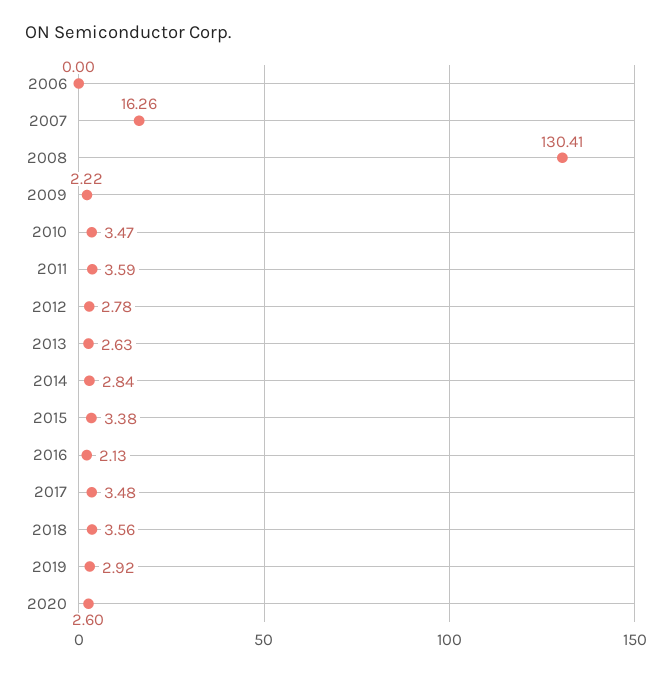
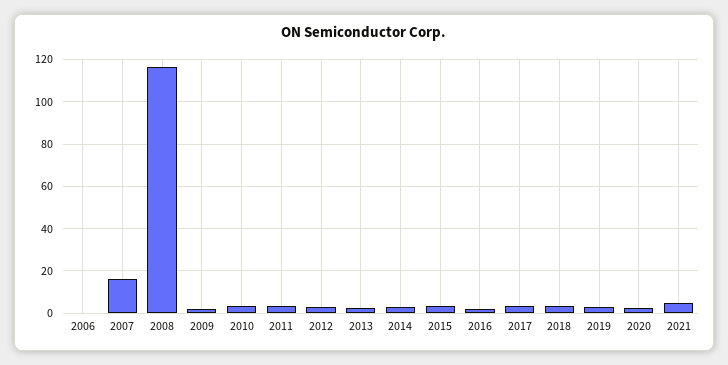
2008: 130.41 -> 115
2021: none -> 5

